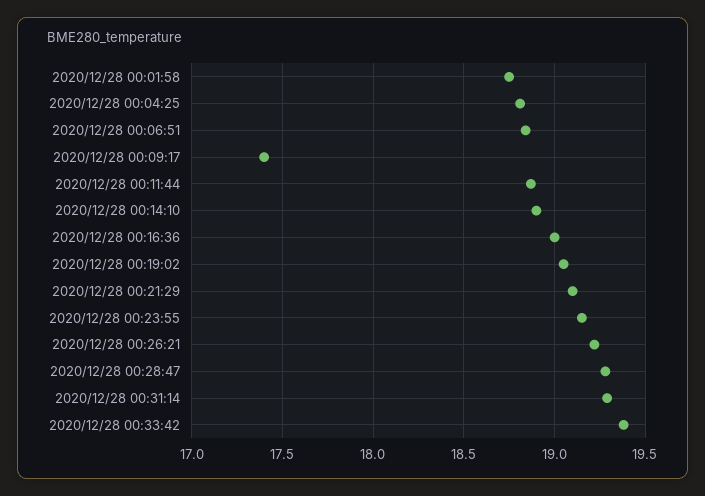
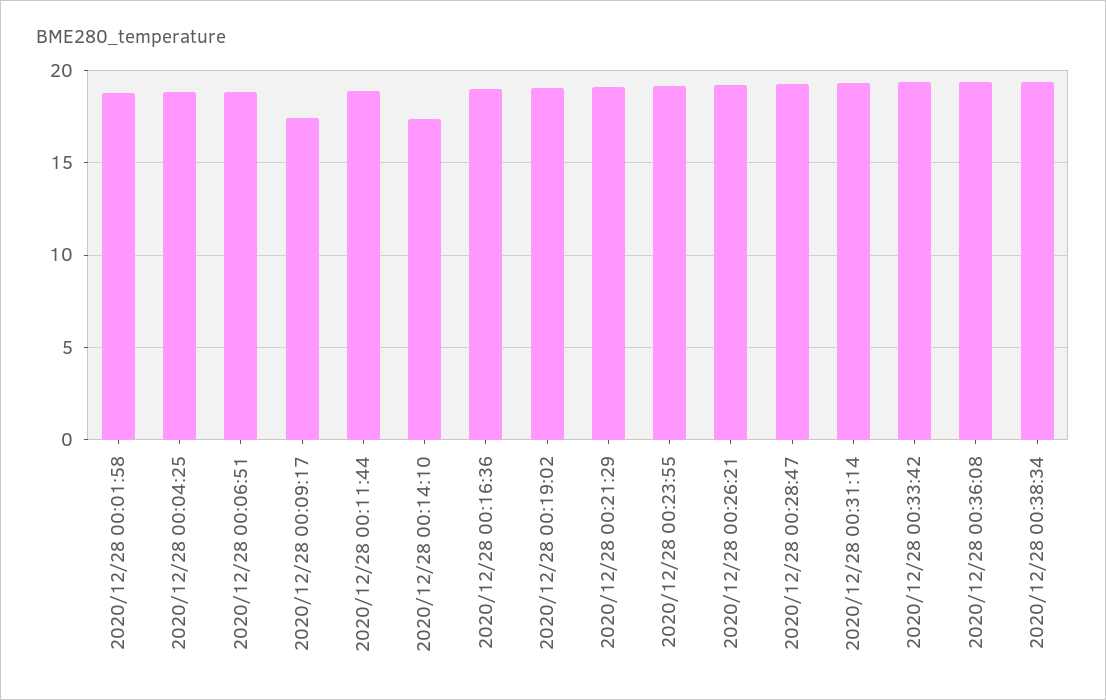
2020/12/28 00:14:10: 18.9 -> 17.5
2020/12/28 00:36:08: none -> 19.5
2020/12/28 00:38:34: none -> 19.5

